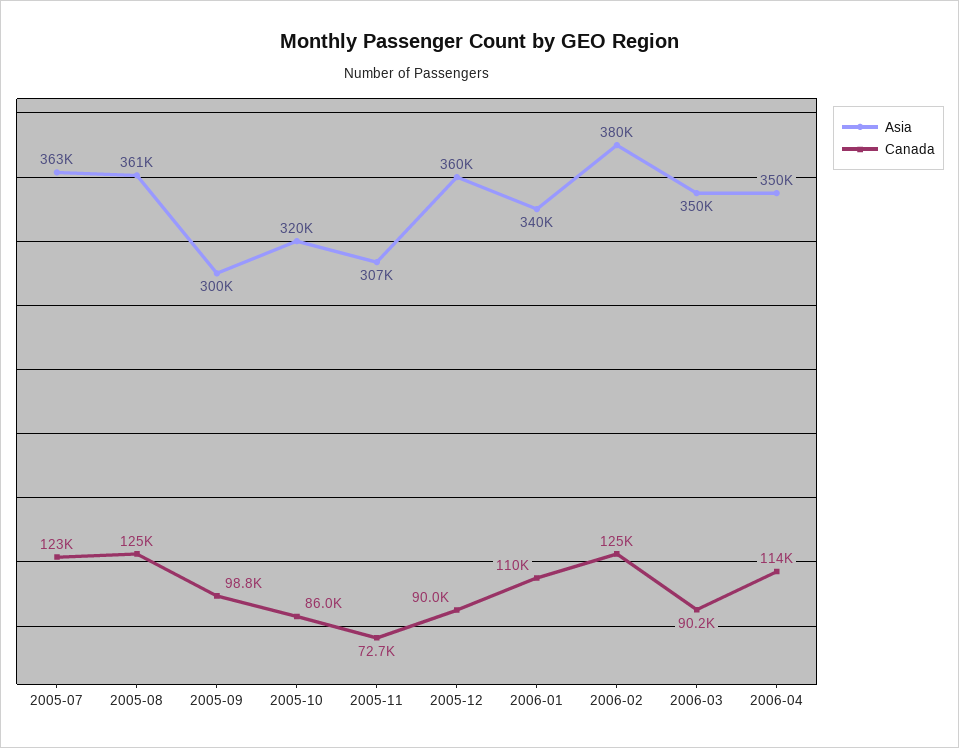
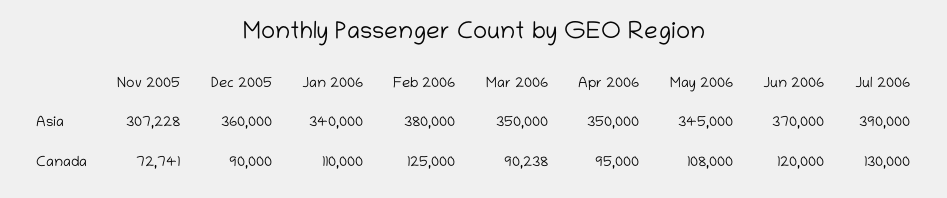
Asia, 2005-07: 363000 -> none
Canada, 2005-07: 123000 -> none
Asia, 2005-08: 361000 -> none
Canada, 2005-08: 125000 -> none
Asia, 2005-09: 300000 -> none
Canada, 2005-09: 98800 -> none
Asia, 2005-10: 320000 -> none
Canada, 2005-10: 86000 -> none
Canada, 2006-04: 114000 -> 95000
Asia, May 2006: none -> 345000
Asia, Jun 2006: none -> 370000
Asia, Jul 2006: none -> 390000
Canada, May 2006: none -> 108000
Canada, Jun 2006: none -> 120000
Canada, Jul 2006: none -> 130000

